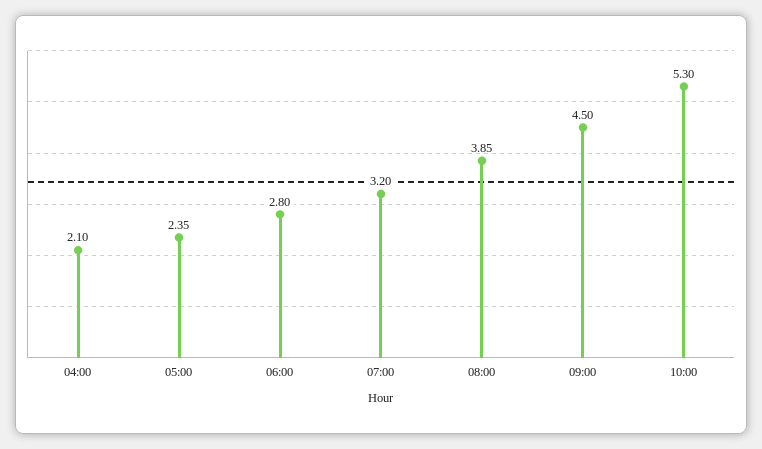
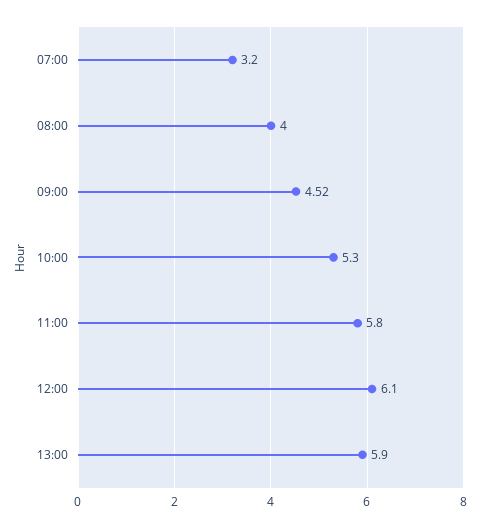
04:00: 2.1 -> none
05:00: 2.35 -> none
06:00: 2.8 -> none
08:00: 3.85 -> 4
09:00: 4.5 -> 4.52
11:00: none -> 5.8
12:00: none -> 6.1
13:00: none -> 5.9

